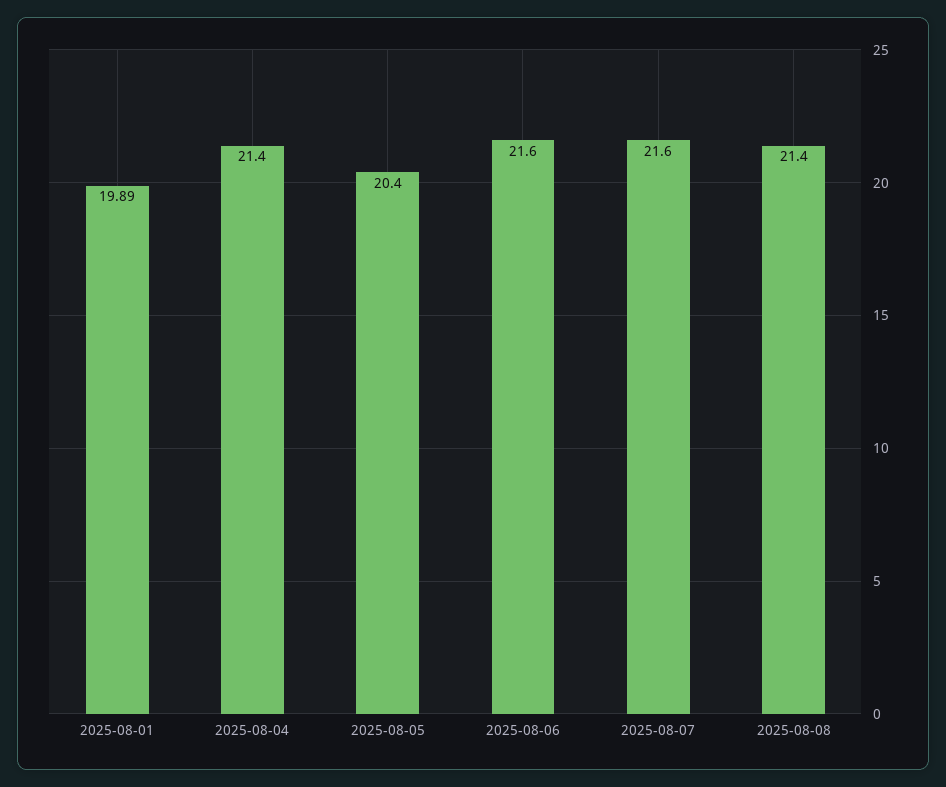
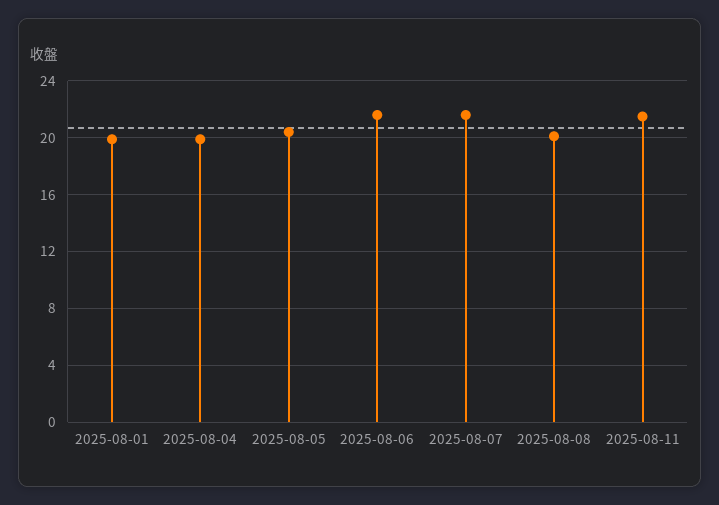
2025-08-04: 21.4 -> 20
2025-08-08: 21.4 -> 20
2025-08-11: none -> 21.5

